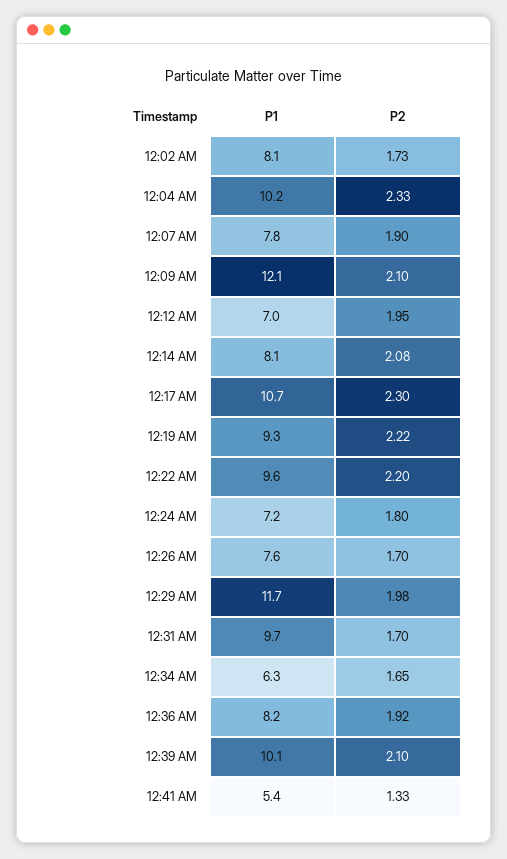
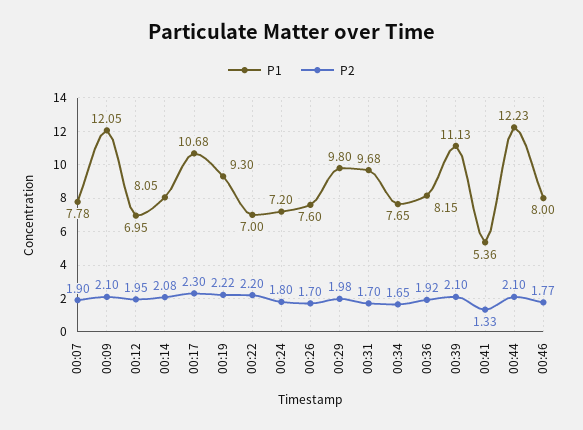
P1, 12:02 AM: 8.1 -> none
P2, 12:02 AM: 1.73 -> none
P1, 12:04 AM: 10.2 -> none
P2, 12:04 AM: 2.33 -> none
P1, 12:22 AM: 9.6 -> 7
P1, 12:29 AM: 11.7 -> 9.8
P1, 12:34 AM: 6.3 -> 7.65
P1, 12:39 AM: 10.1 -> 11.13
P1, 00:44: none -> 12.23
P2, 00:44: none -> 2.1
P1, 00:46: none -> 8
P2, 00:46: none -> 1.77

